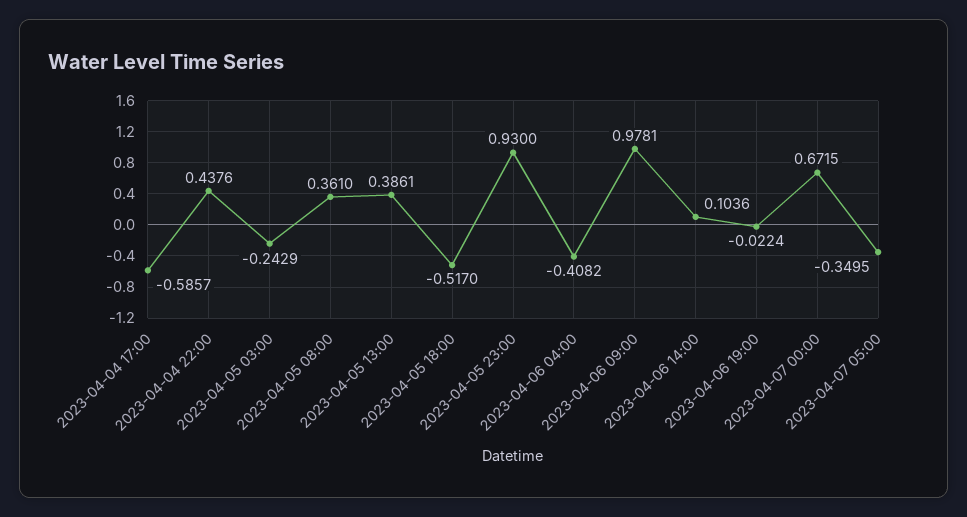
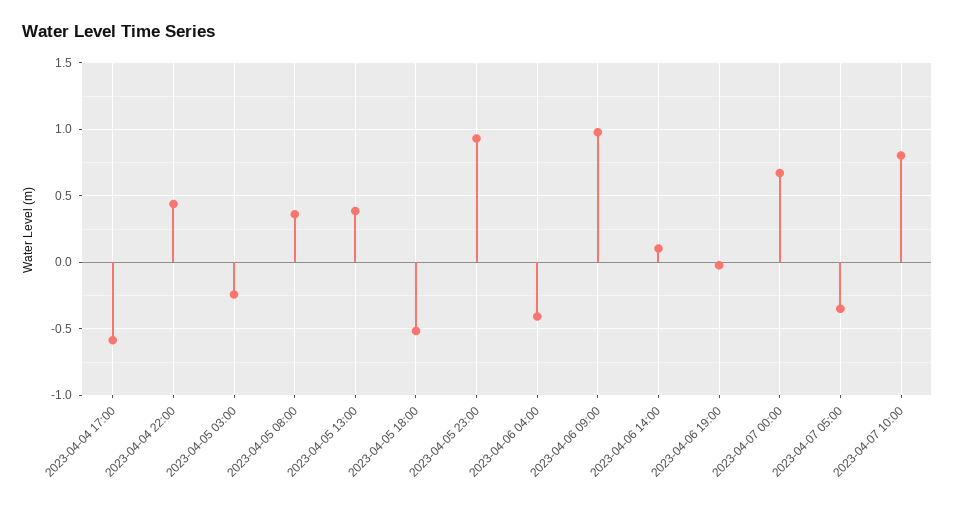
2023-04-07 10:00: none -> 0.8

